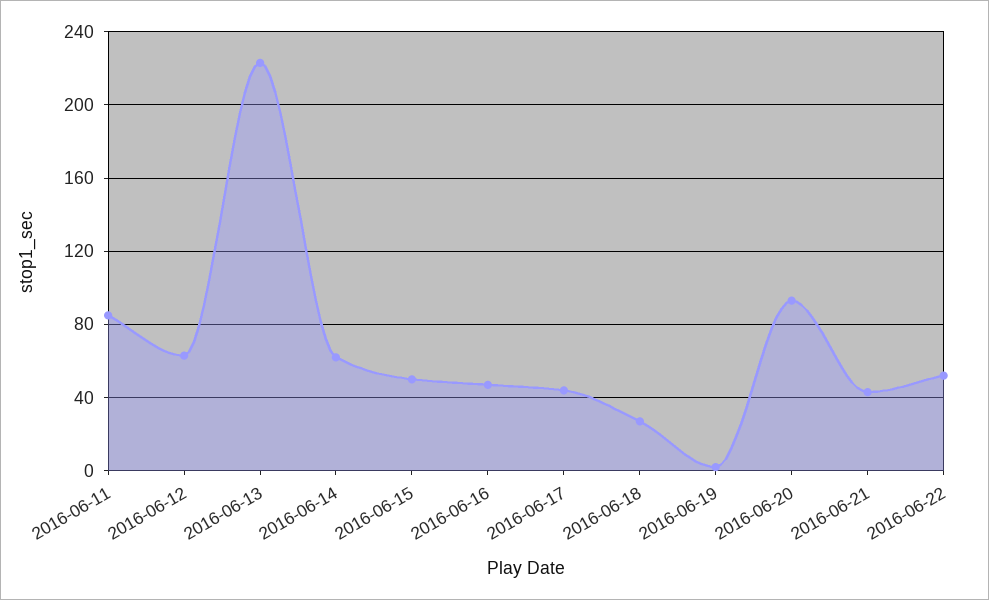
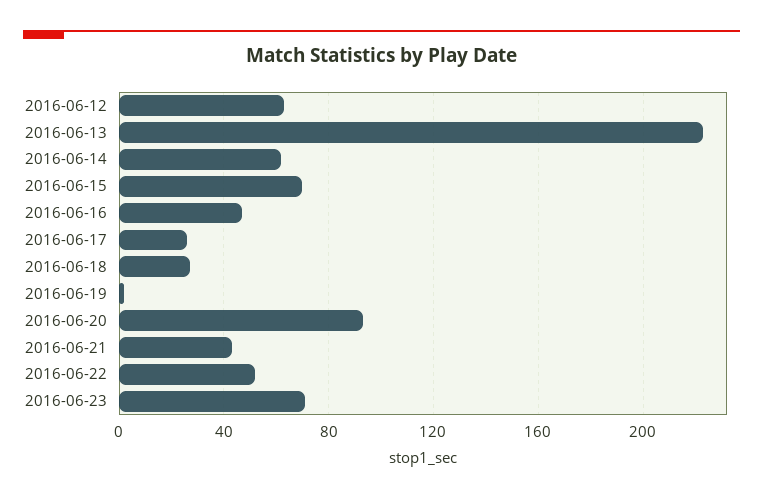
2016-06-11: 85 -> none
2016-06-15: 50 -> 70
2016-06-17: 45 -> 25
2016-06-23: none -> 70

